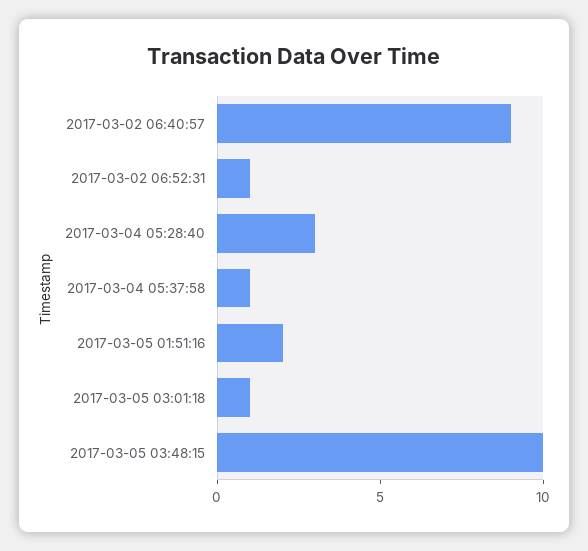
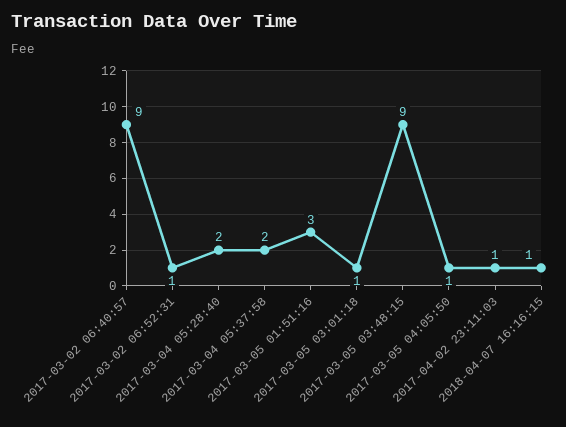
2017-03-04 05:28:40: 3 -> 2
2017-03-04 05:37:58: 1 -> 2
2017-03-05 01:51:16: 2 -> 3
2017-03-05 03:48:15: 10 -> 9
2017-03-05 04:05:50: none -> 1
2017-04-02 23:11:03: none -> 1
2018-04-07 16:16:15: none -> 1

